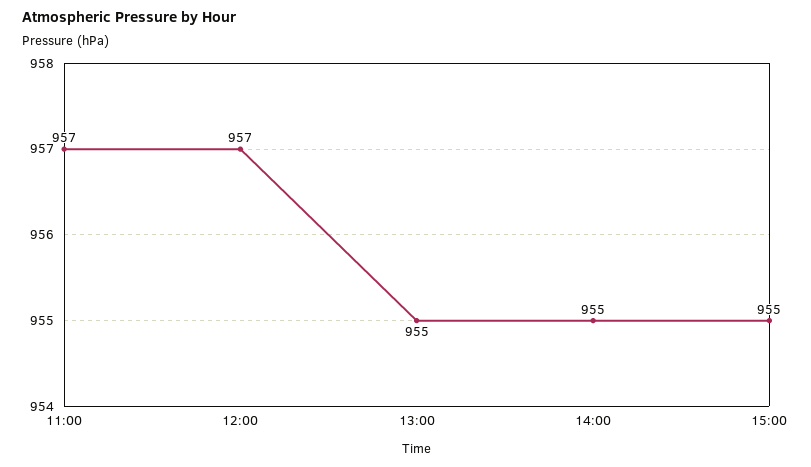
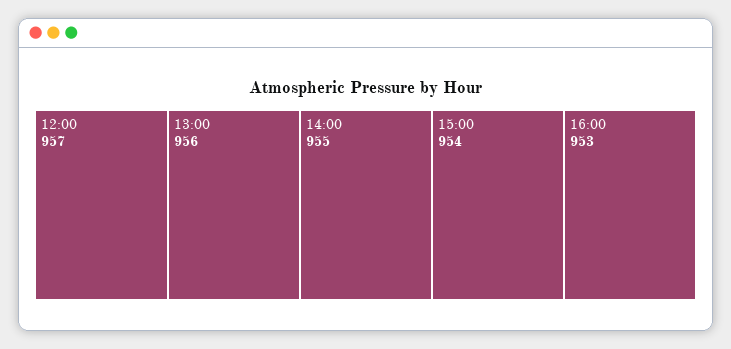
11:00: 957 -> none
13:00: 955 -> 956
15:00: 955 -> 954
16:00: none -> 953

